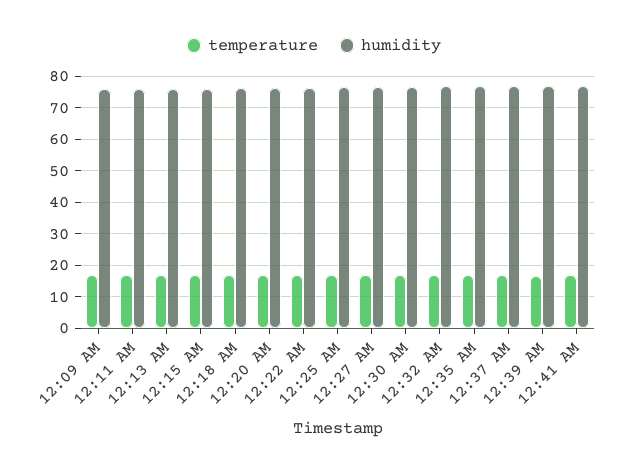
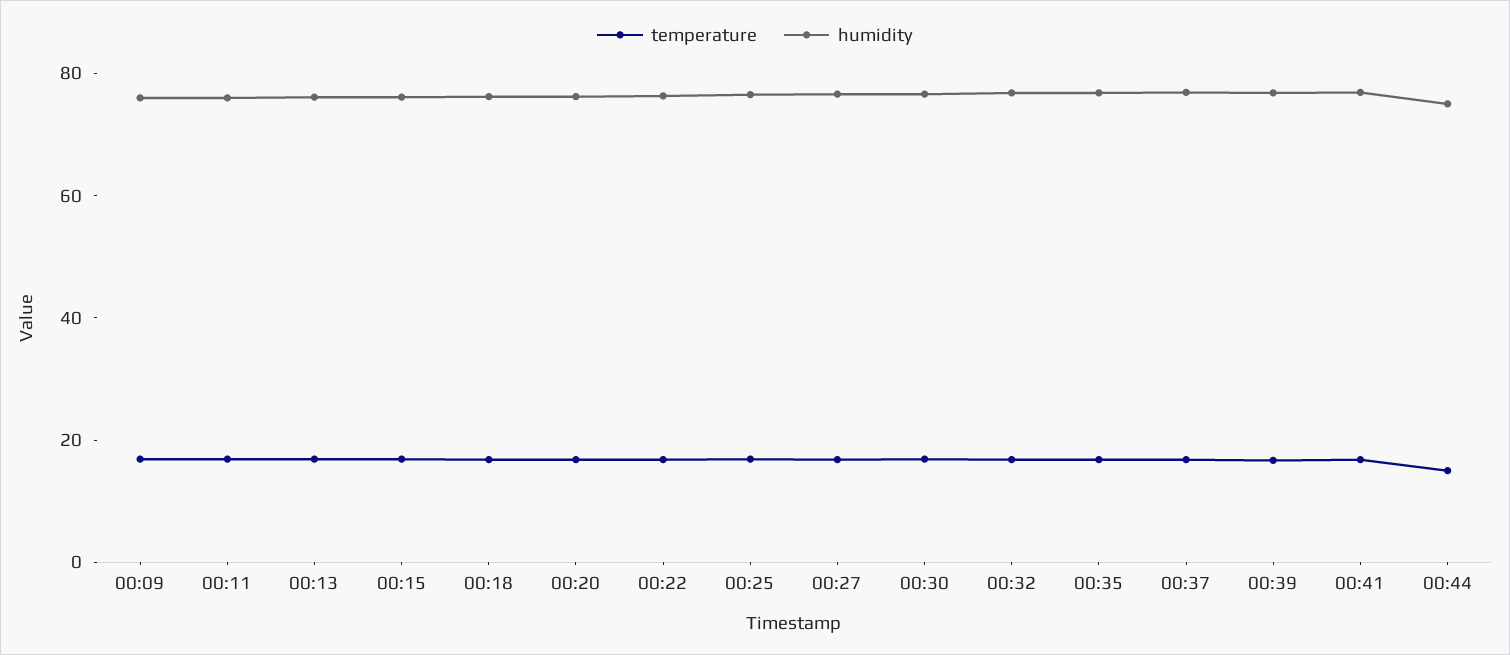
temperature, 00:44: none -> 15
humidity, 00:44: none -> 75

